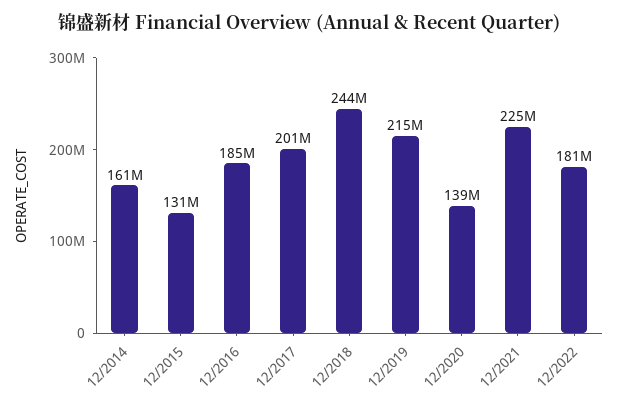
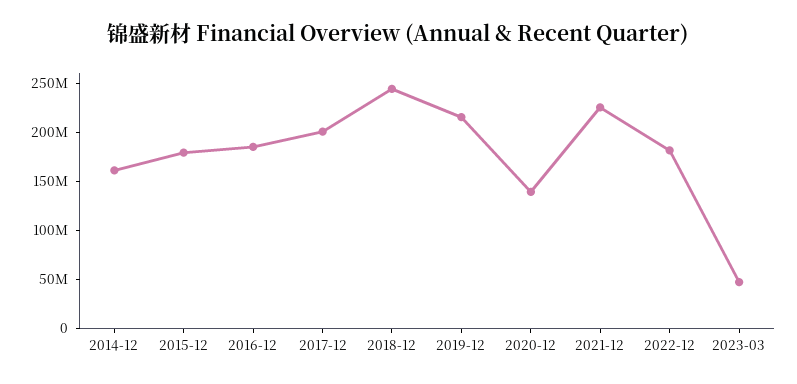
12/2015: 131000000 -> 180000000
2023-03: none -> 50000000

